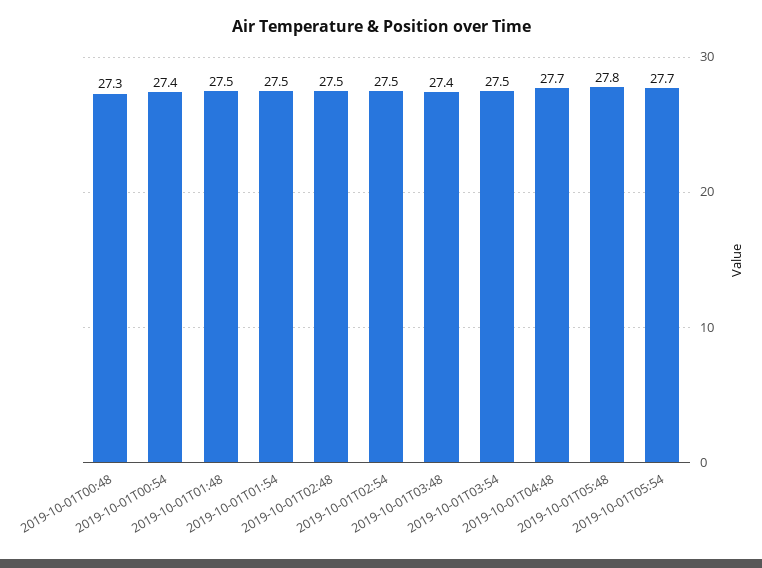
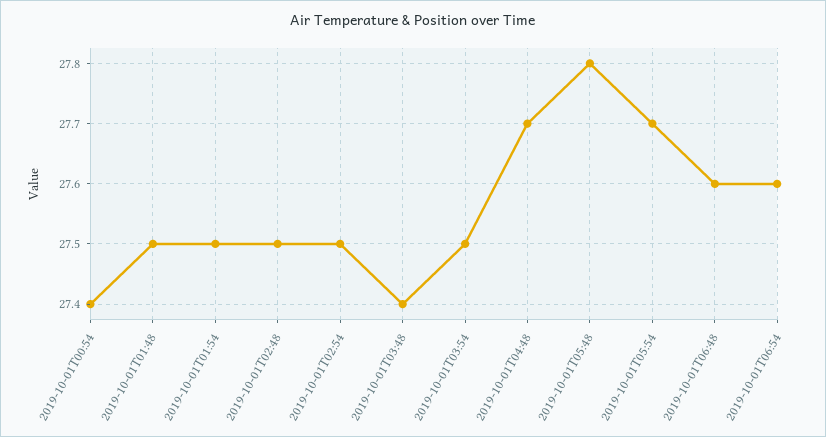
2019-10-01T00:48: 27.3 -> none
2019-10-01T06:48: none -> 27.6
2019-10-01T06:54: none -> 27.6

